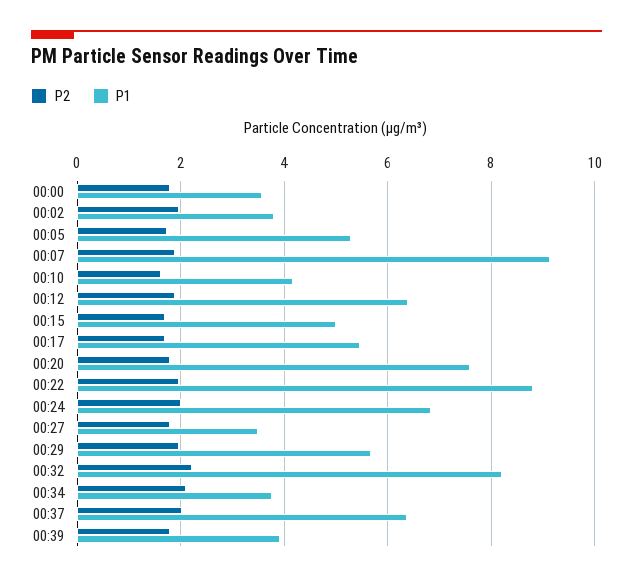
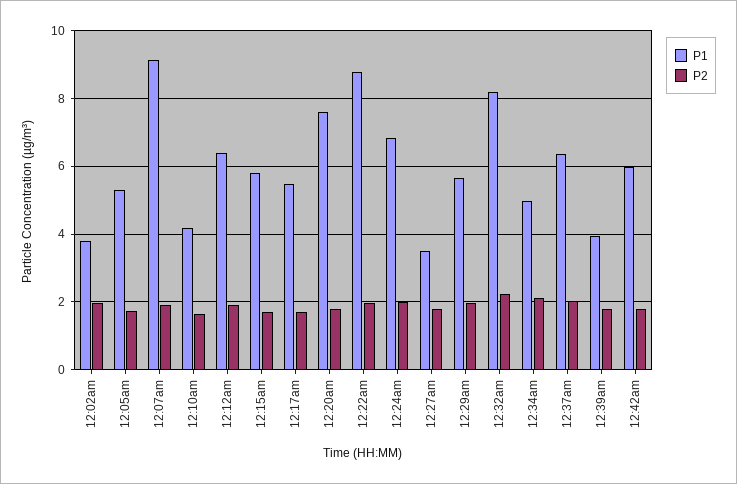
P2, 00:00: 1.8 -> none
P1, 00:00: 3.6 -> none
P1, 00:15: 5 -> 5.8
P1, 00:34: 3.8 -> 5
P1, 12:42am: none -> 6
P2, 12:42am: none -> 1.8

